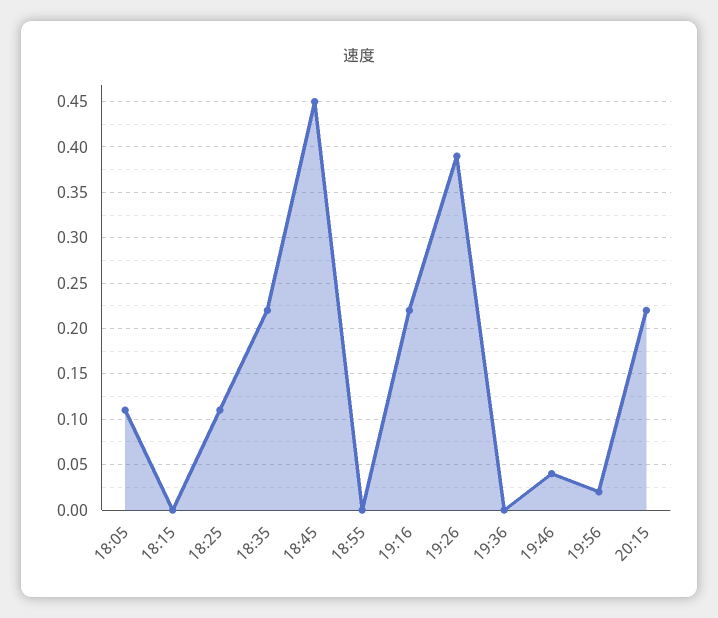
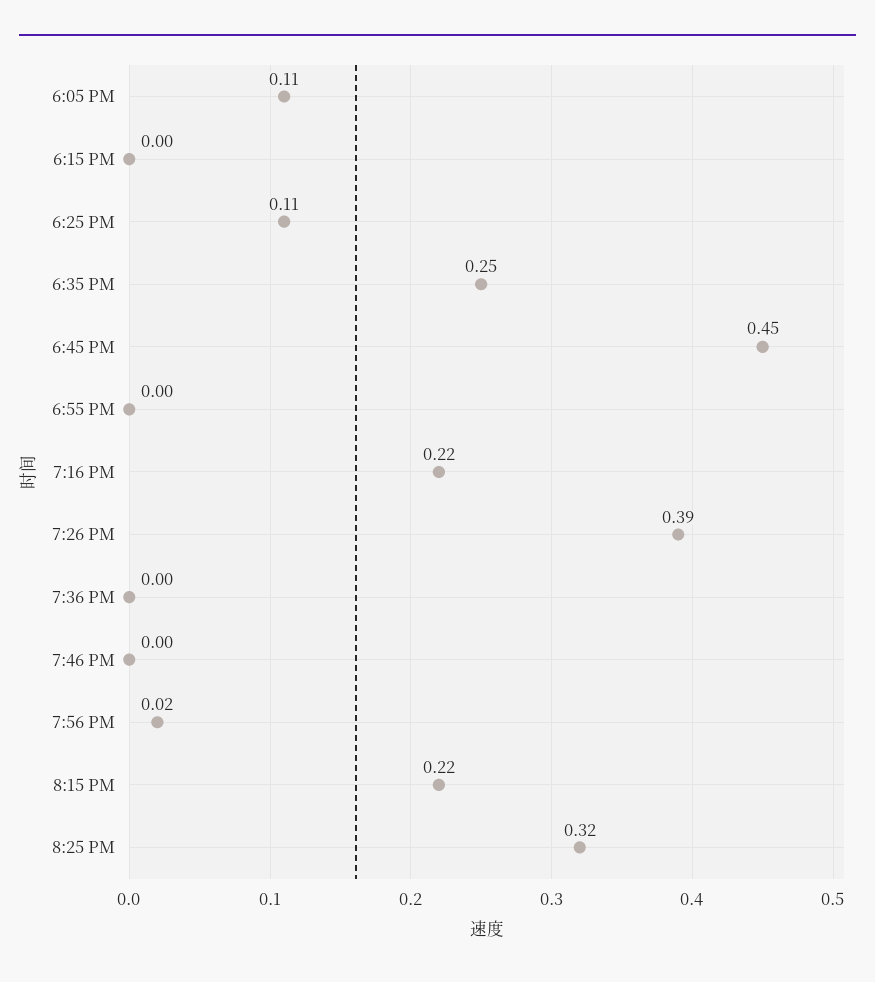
18:35: 0.22 -> 0.25
19:46: 0.04 -> 0
8:25 PM: none -> 0.32

